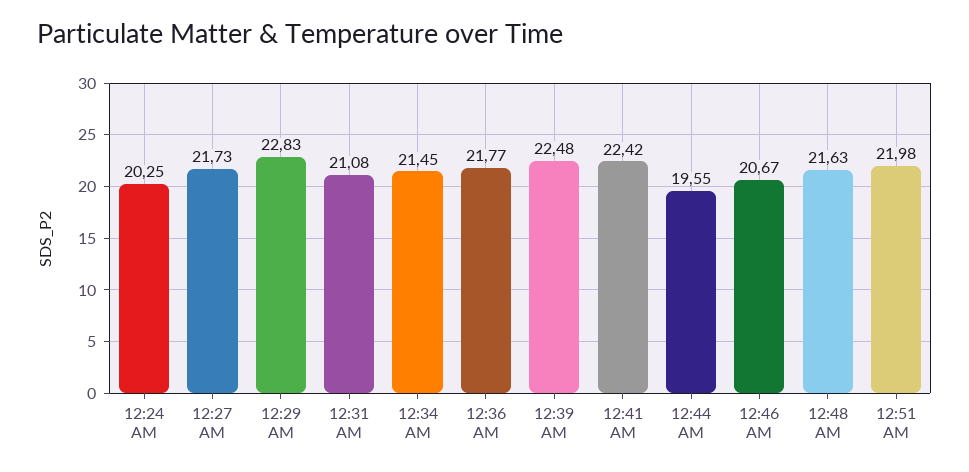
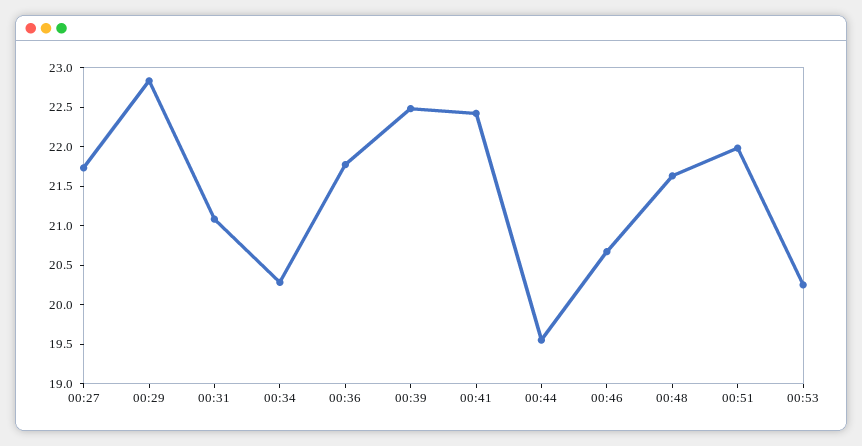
12:24 AM: 20.25 -> none
12:34 AM: 21.45 -> 20.25
00:53: none -> 20.25

